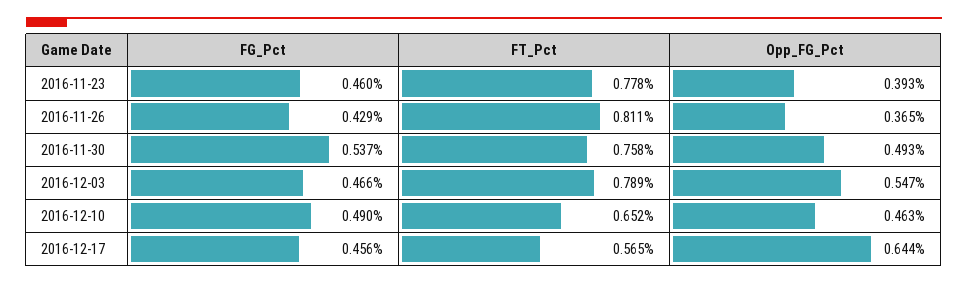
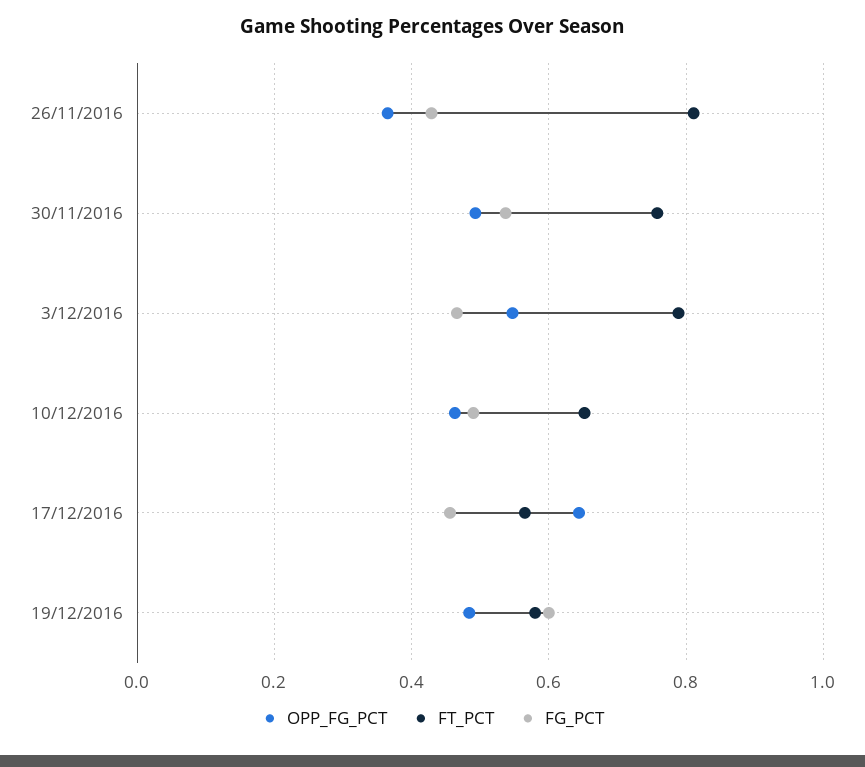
FG_Pct, 2016-11-23: 0.46 -> none
FT_Pct, 2016-11-23: 0.778 -> none
Opp_FG_Pct, 2016-11-23: 0.393 -> none
Opp_FG_Pct, 19/12/2016: none -> 0.48
FT_Pct, 19/12/2016: none -> 0.58
FG_Pct, 19/12/2016: none -> 0.6

